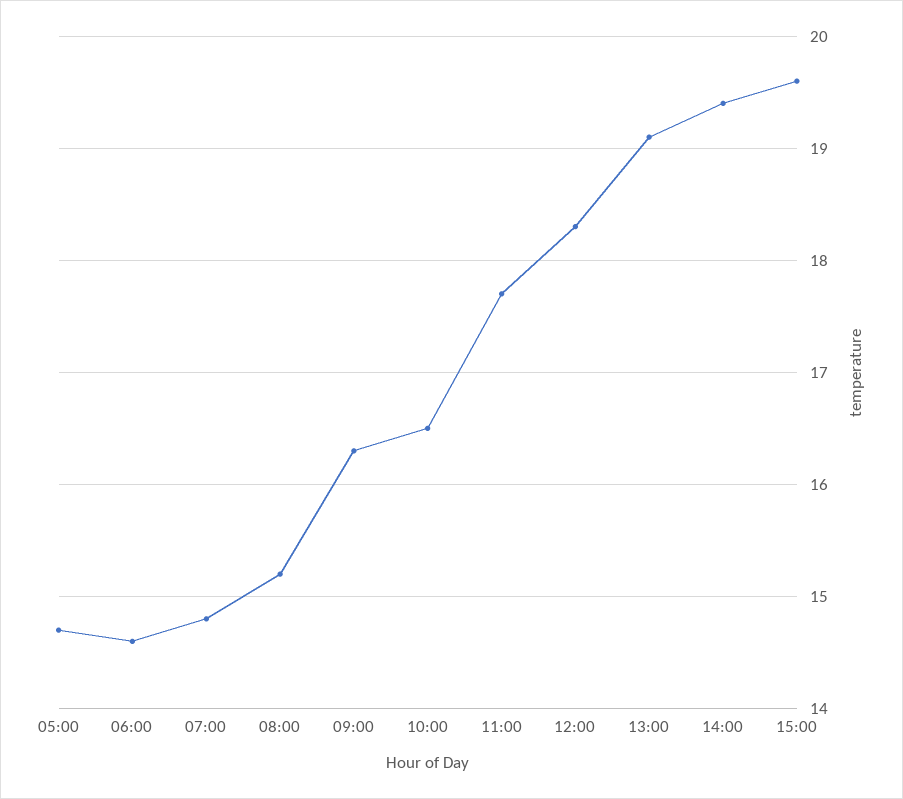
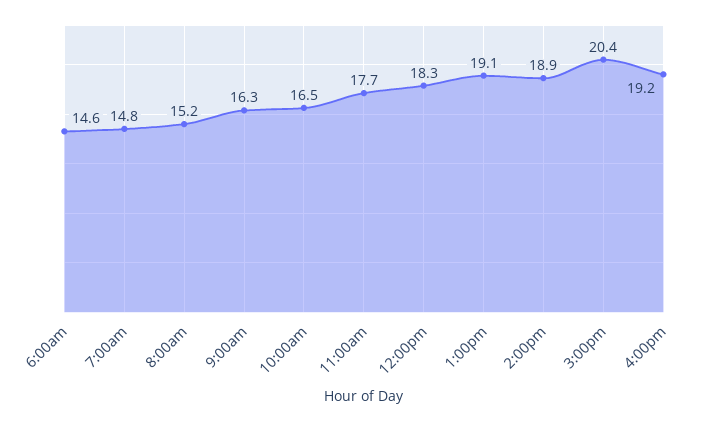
05:00: 14.7 -> none
14:00: 19.4 -> 18.9
15:00: 19.6 -> 20.4
4:00pm: none -> 19.2

